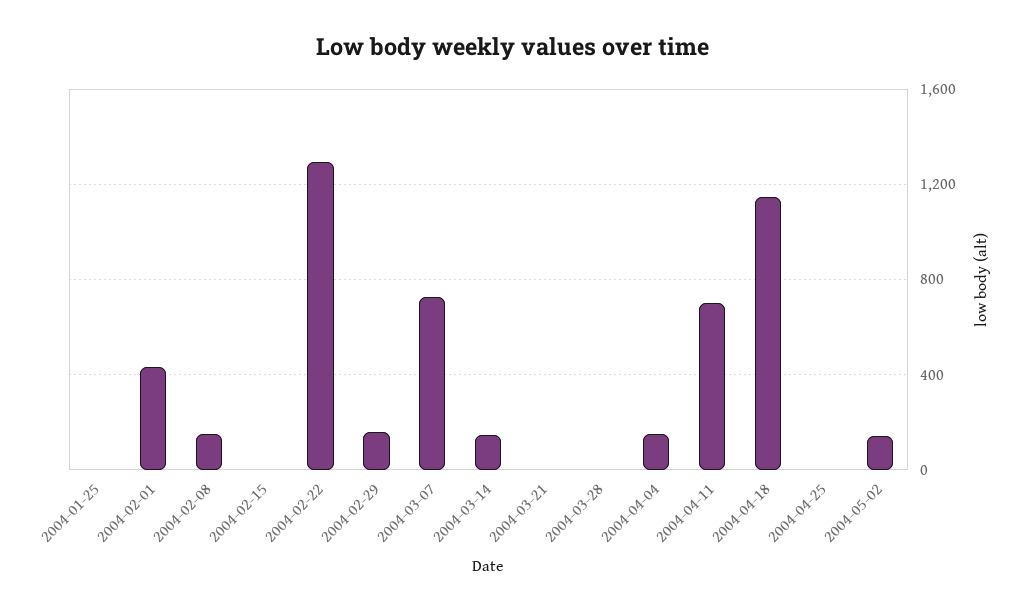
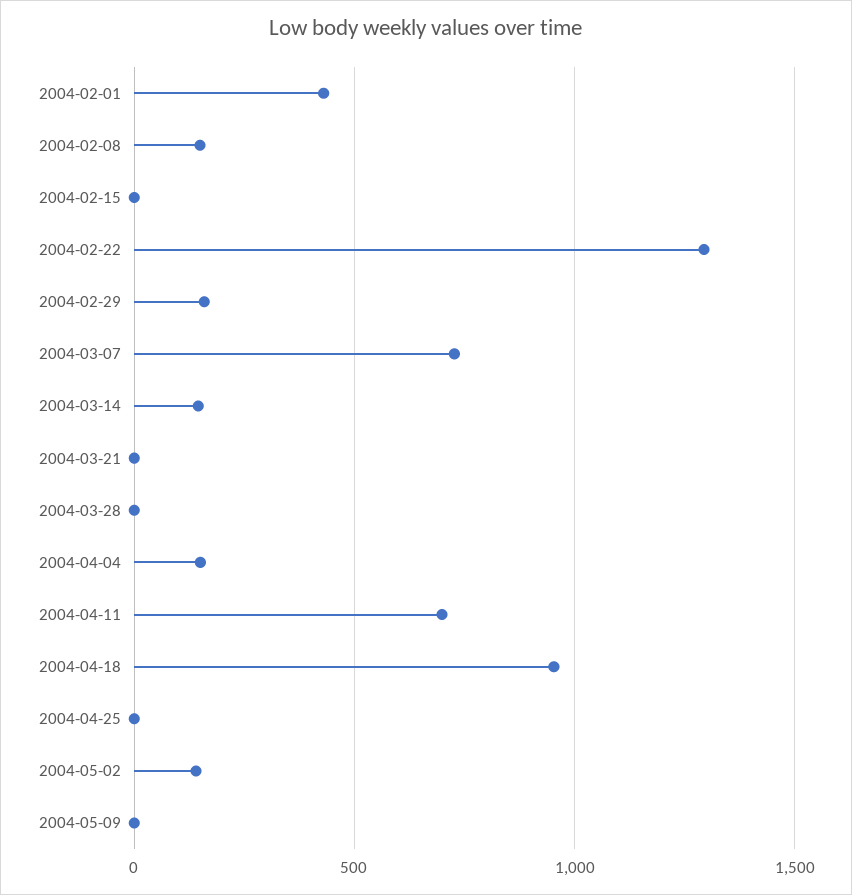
2004-01-25: 0 -> none
2004-04-18: 1150 -> 950
2004-05-09: none -> 0

